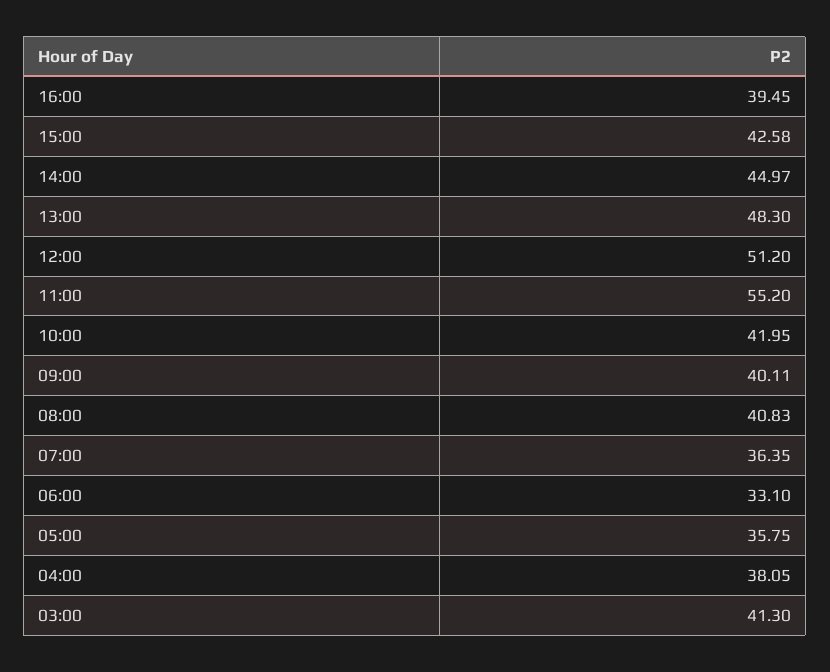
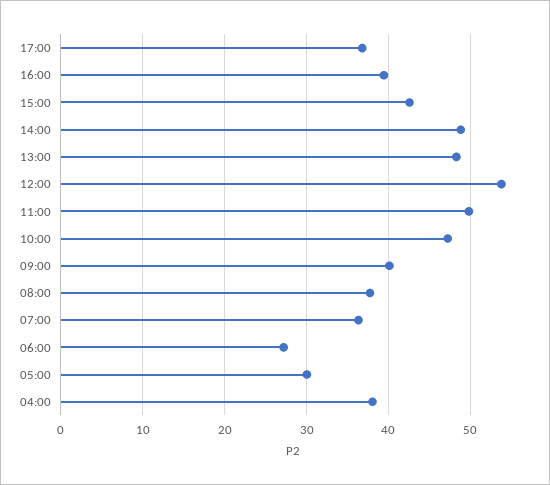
14:00: 44.97 -> 49
12:00: 51.2 -> 54
11:00: 55.2 -> 50
10:00: 41.95 -> 47
08:00: 40.83 -> 38
06:00: 33.1 -> 27
05:00: 35.75 -> 30
03:00: 41.3 -> none
17:00: none -> 37

